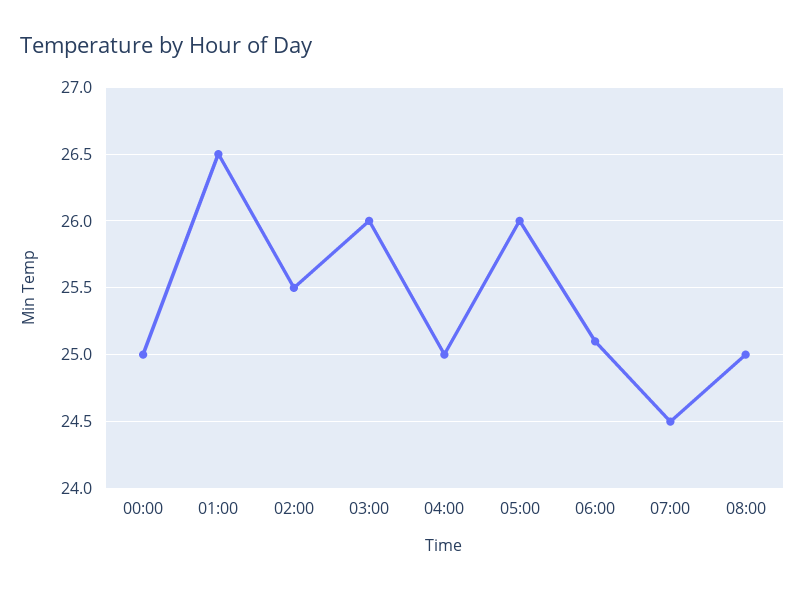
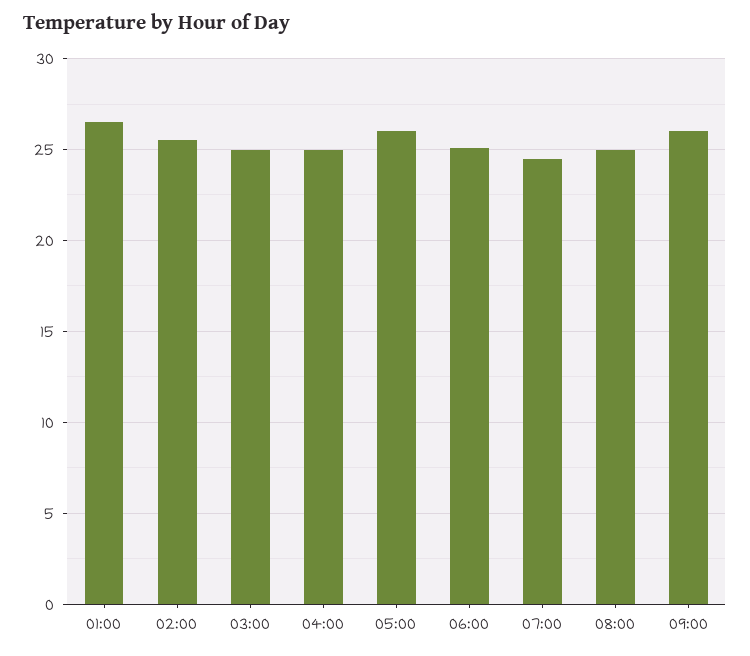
00:00: 25 -> none
03:00: 26 -> 25
09:00: none -> 26

